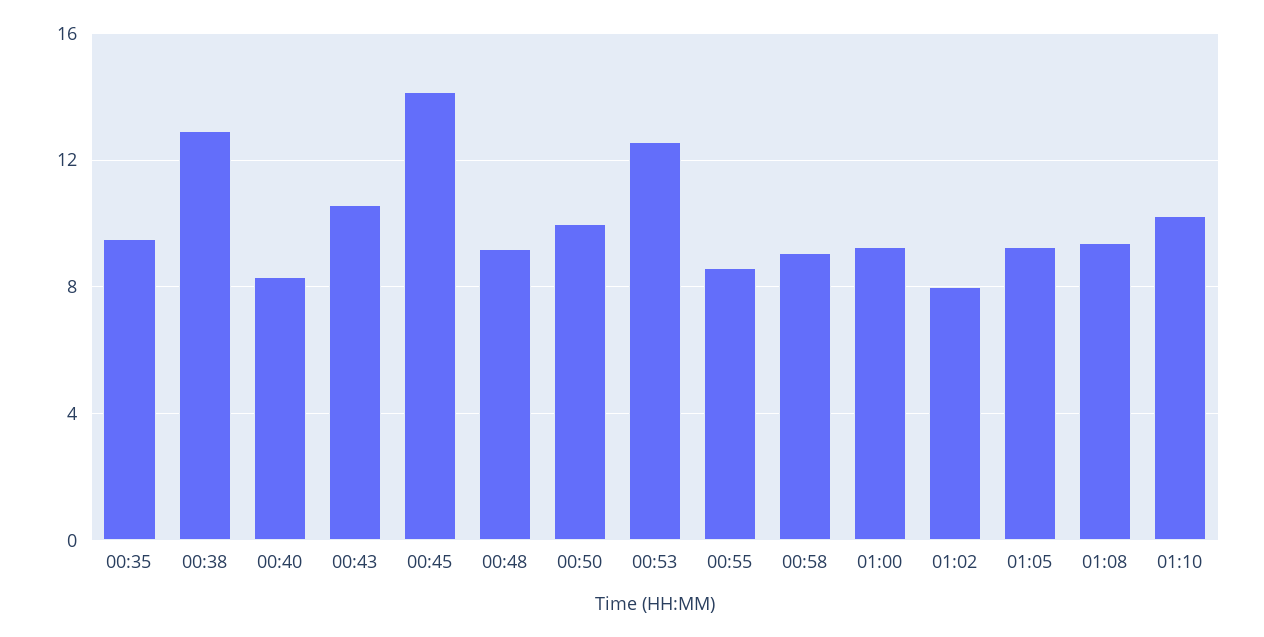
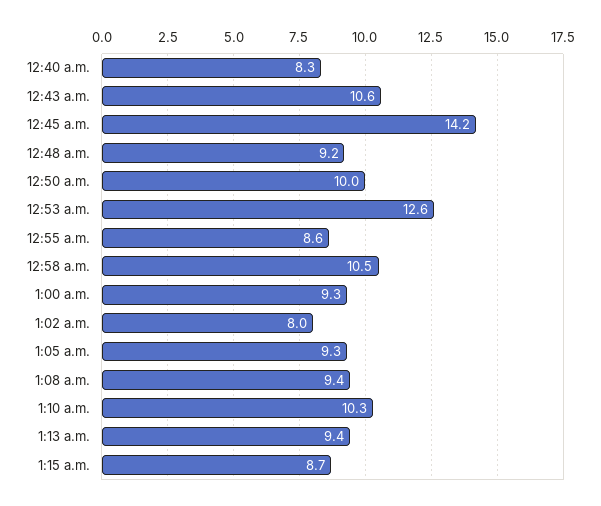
00:35: 9.5 -> none
00:38: 13 -> none
00:58: 9 -> 10.5
1:13 a.m.: none -> 9.4
1:15 a.m.: none -> 8.7

